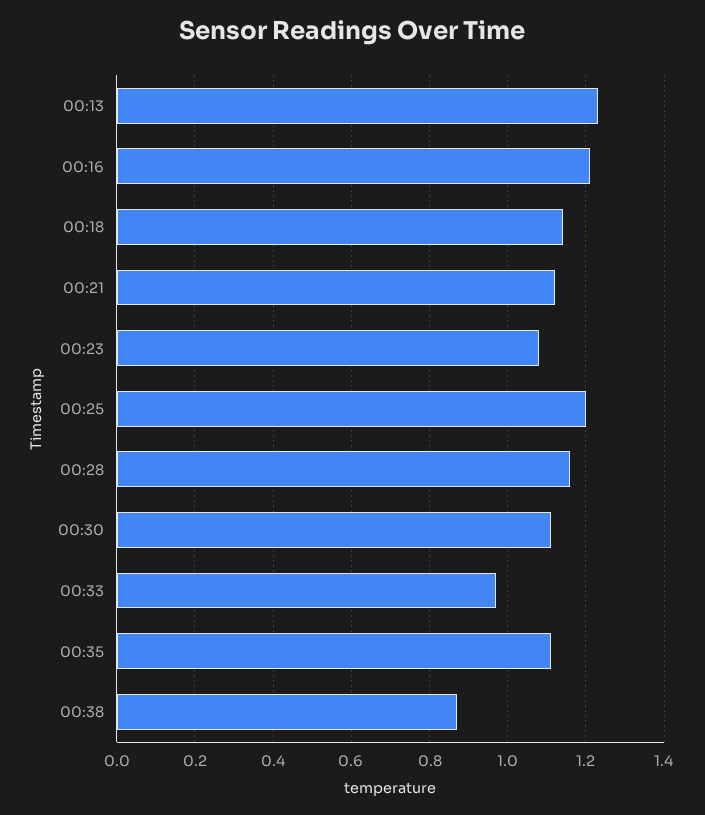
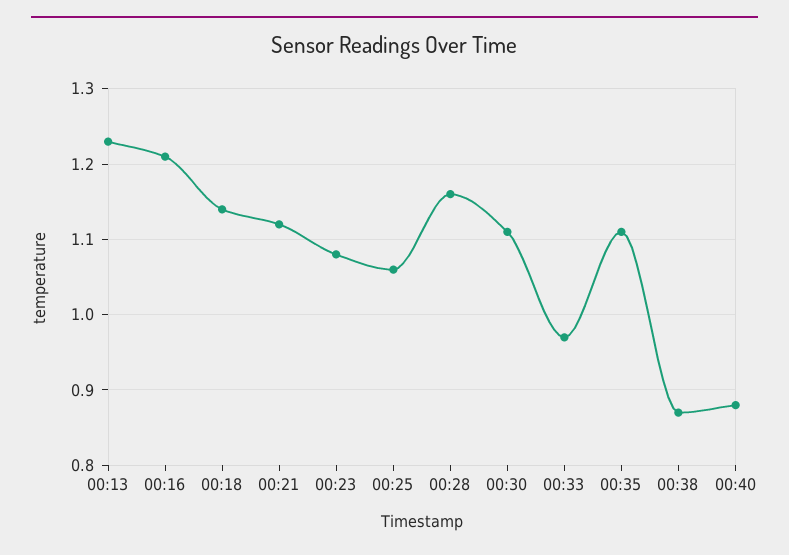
00:25: 1.2 -> 1.06
00:40: none -> 0.88

